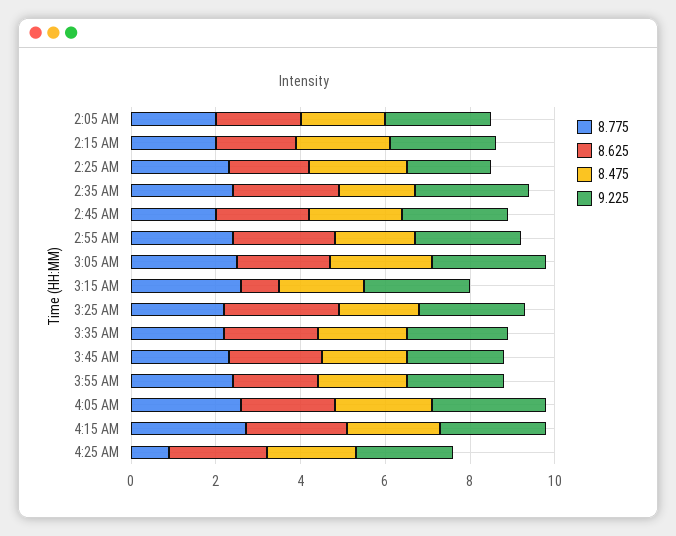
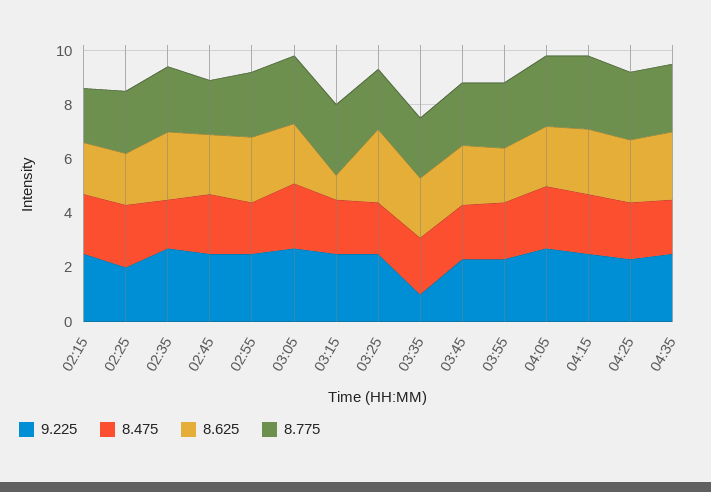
8.775, 2:05 AM: 2 -> none
8.625, 2:05 AM: 2 -> none
8.475, 2:05 AM: 2 -> none
9.225, 2:05 AM: 2.5 -> none
9.225, 3:35 AM: 2.5 -> 1
8.775, 4:25 AM: 1 -> 2.5
9.225, 04:35: none -> 2.5
8.475, 04:35: none -> 2
8.625, 04:35: none -> 2.5
8.775, 04:35: none -> 2.5

